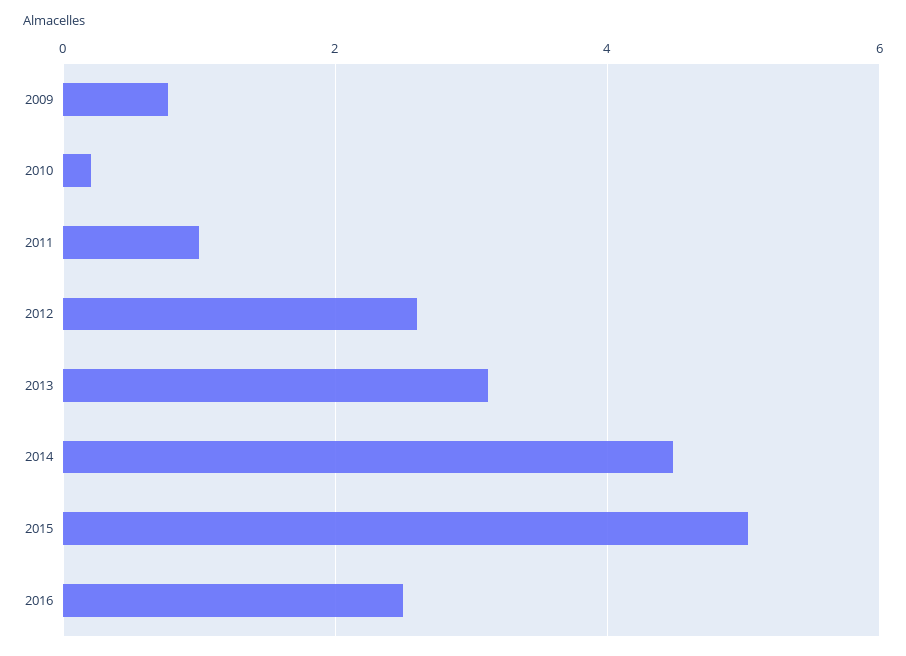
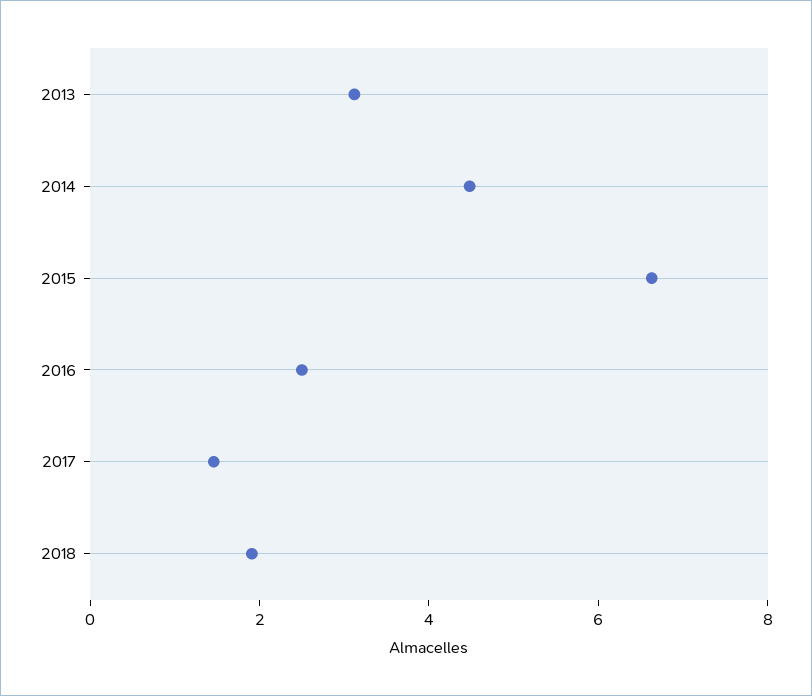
2009: 0.8 -> none
2010: 0.2 -> none
2011: 1 -> none
2012: 2.6 -> none
2015: 5 -> 6.5
2017: none -> 1.5
2018: none -> 2

